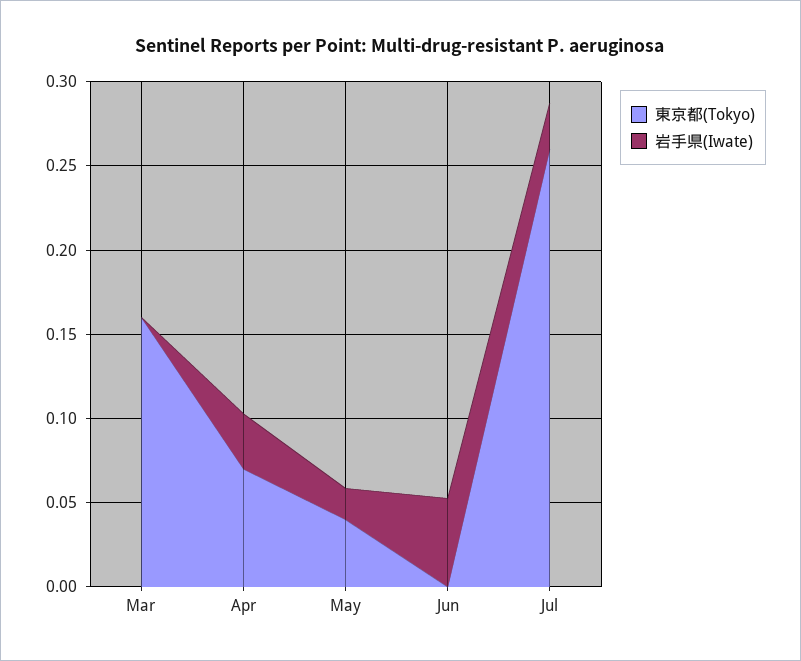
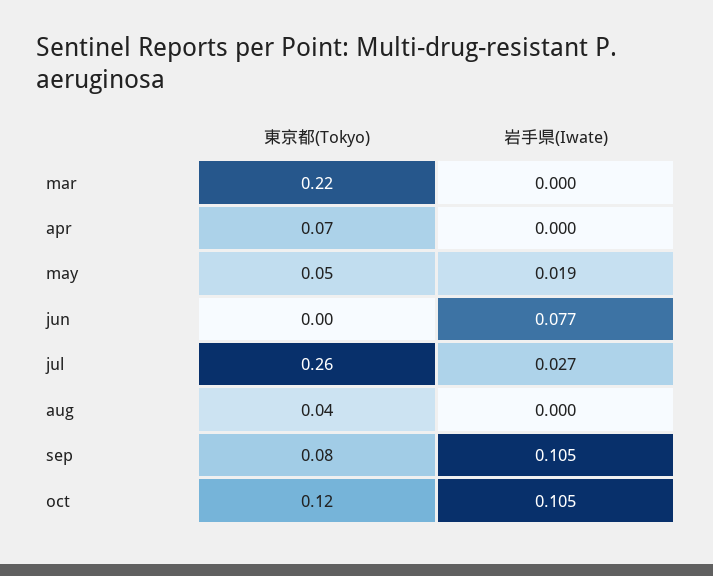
東京都(Tokyo), Mar: 0.16 -> 0.22
岩手県(Iwate), Apr: 0.03 -> 0
東京都(Tokyo), May: 0.04 -> 0.05
岩手県(Iwate), Jun: 0.05 -> 0.077
東京都(Tokyo), aug: none -> 0.04
岩手県(Iwate), aug: none -> 0
東京都(Tokyo), sep: none -> 0.08
岩手県(Iwate), sep: none -> 0.105
東京都(Tokyo), oct: none -> 0.12
岩手県(Iwate), oct: none -> 0.105

